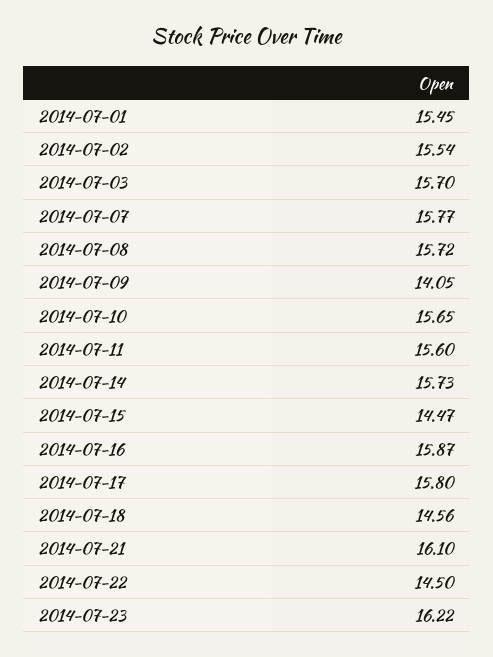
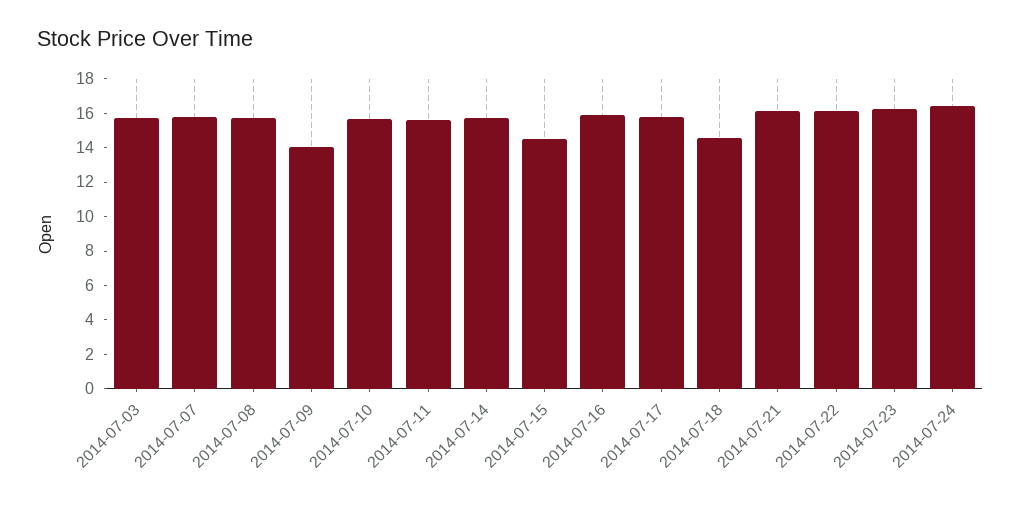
2014-07-01: 15.45 -> none
2014-07-02: 15.54 -> none
2014-07-22: 14.5 -> 16
2014-07-24: none -> 16.5

